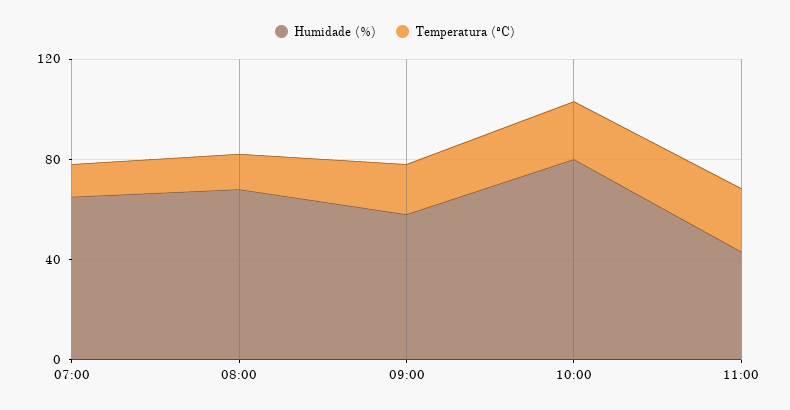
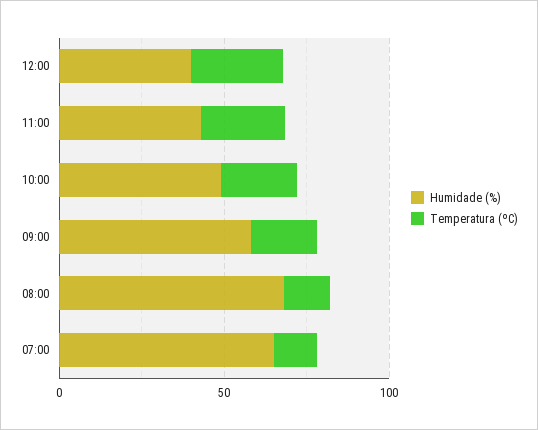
Humidade (%), 10:00: 80 -> 50
Humidade (%), 12:00: none -> 40
Temperatura (ºC), 12:00: none -> 30

